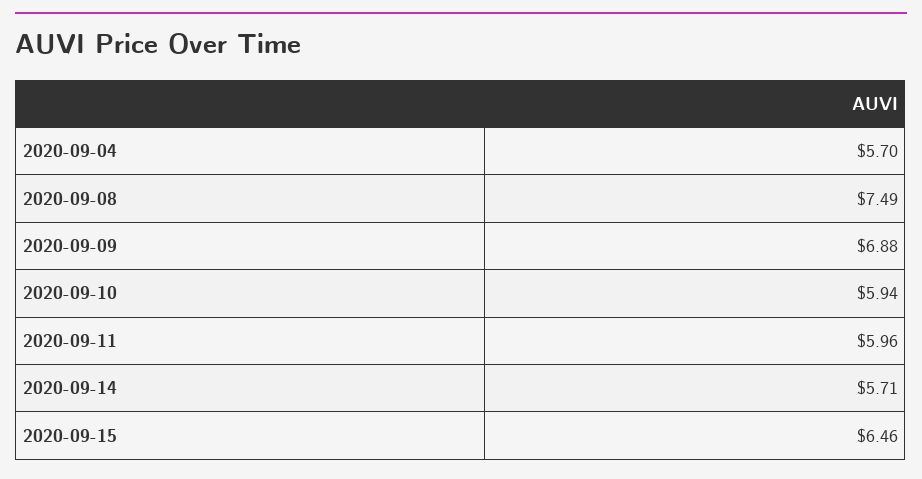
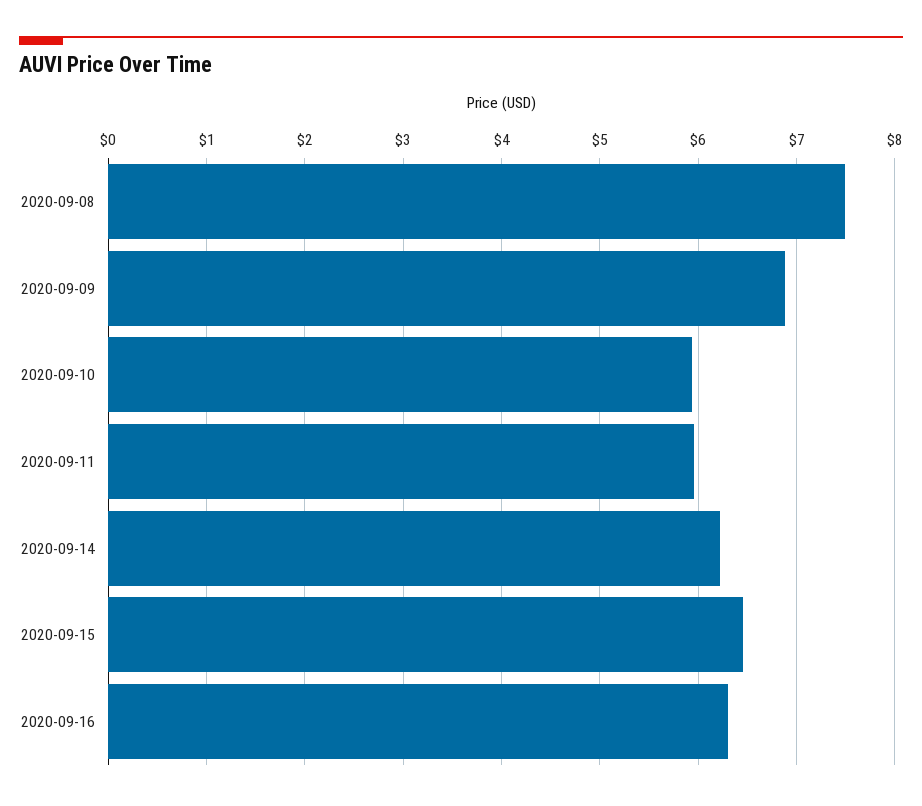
2020-09-04: 5.7 -> none
2020-09-14: 5.71 -> 6.2
2020-09-16: none -> 6.3

